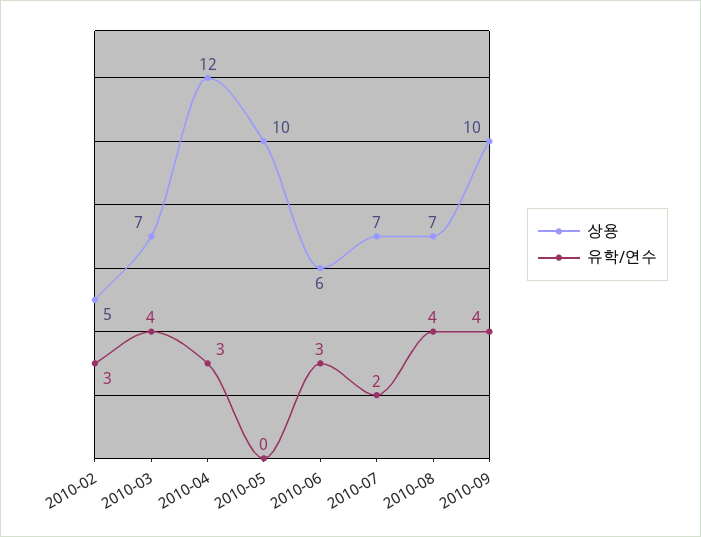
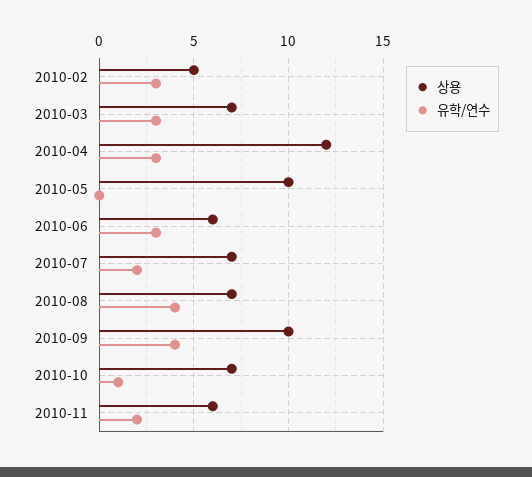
유학/연수, 2010-03: 4 -> 3
상용, 2010-10: none -> 7
유학/연수, 2010-10: none -> 1
상용, 2010-11: none -> 6
유학/연수, 2010-11: none -> 2

